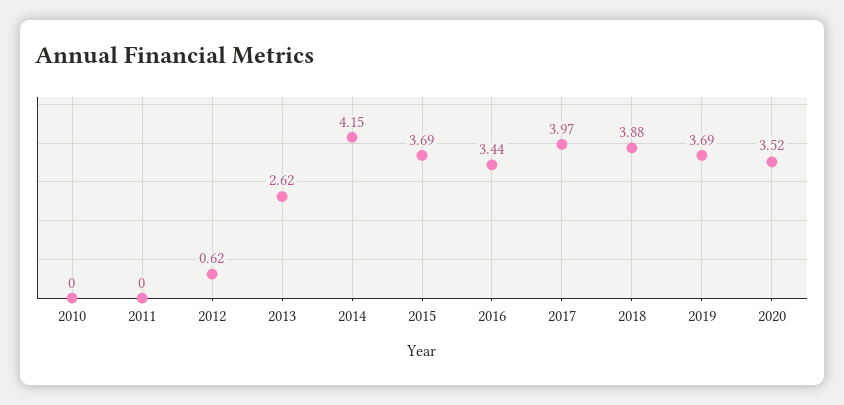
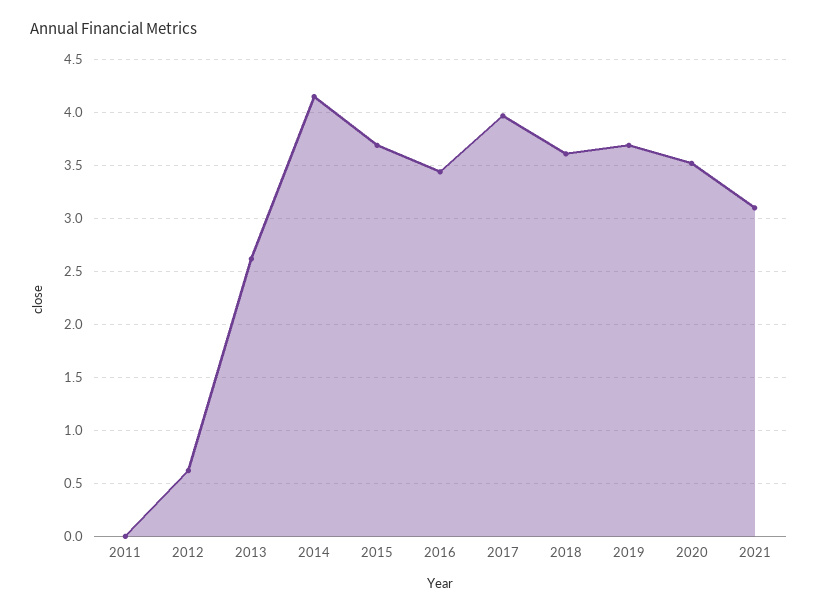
2010: 0 -> none
2018: 3.88 -> 3.6
2021: none -> 3.1

